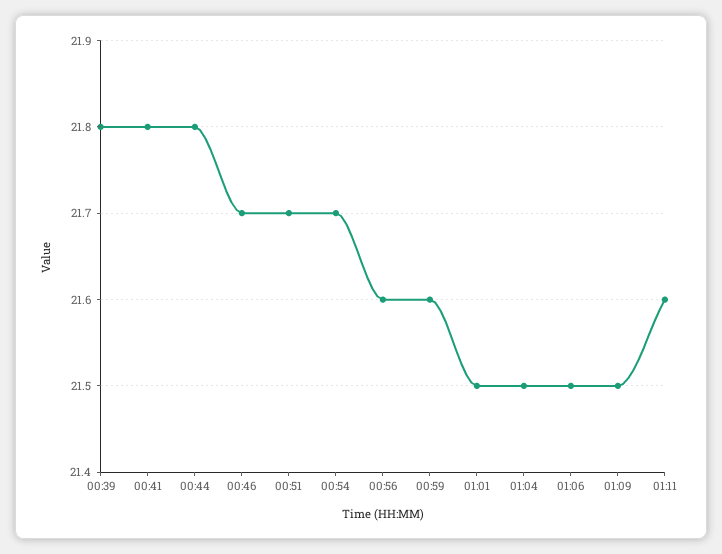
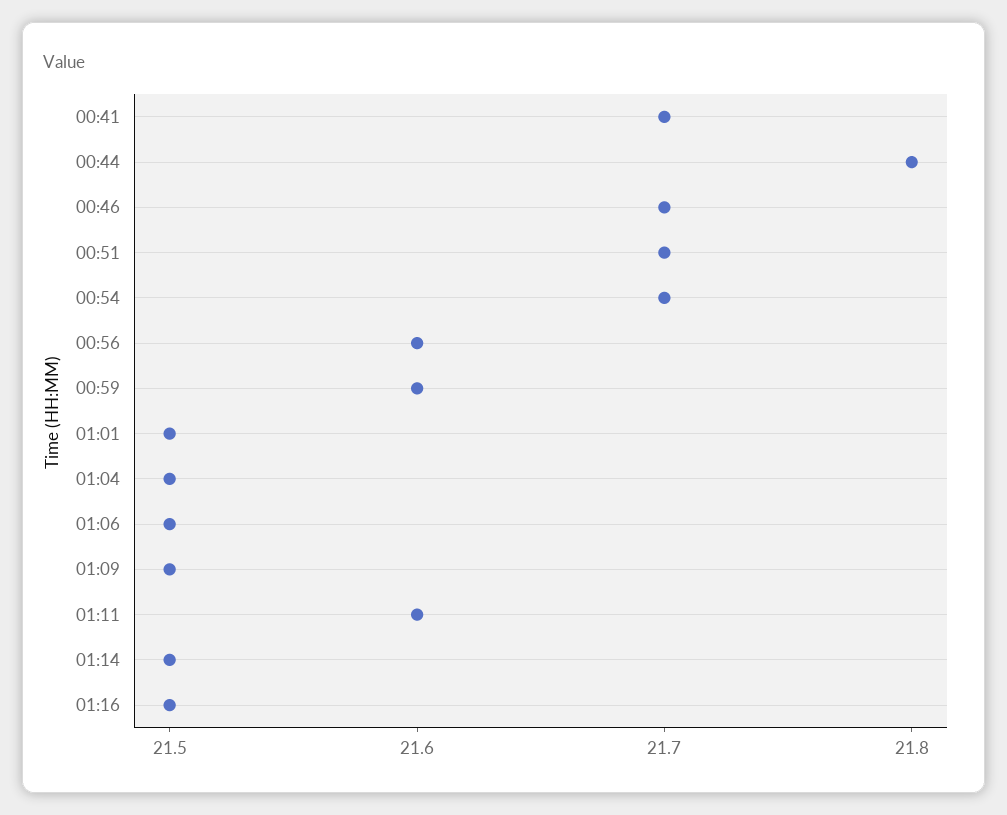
00:39: 21.8 -> none
00:41: 21.8 -> 21.7
01:14: none -> 21.5
01:16: none -> 21.5

